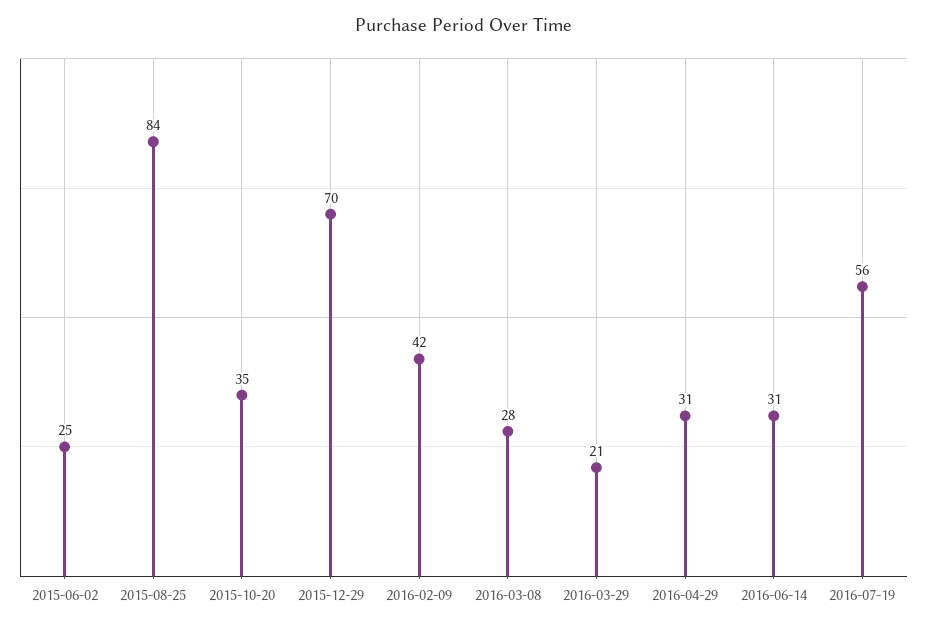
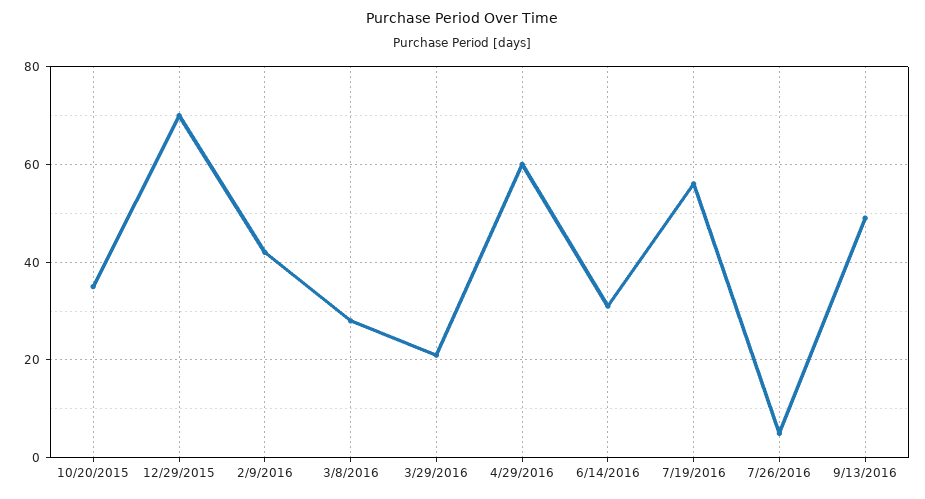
2015-06-02: 25 -> none
2015-08-25: 84 -> none
2016-04-29: 31 -> 60
7/26/2016: none -> 5
9/13/2016: none -> 50

